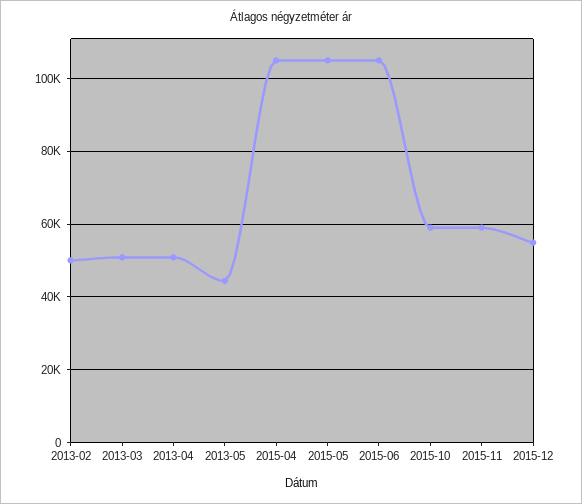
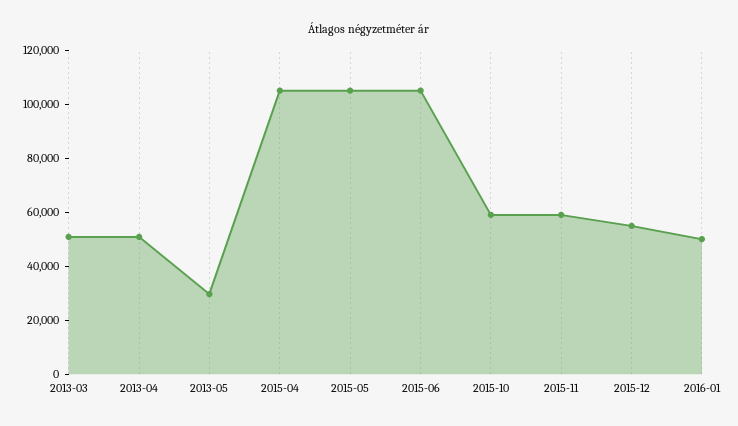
2013-02: 50000 -> none
2013-05: 44000 -> 30000
2016-01: none -> 50000

